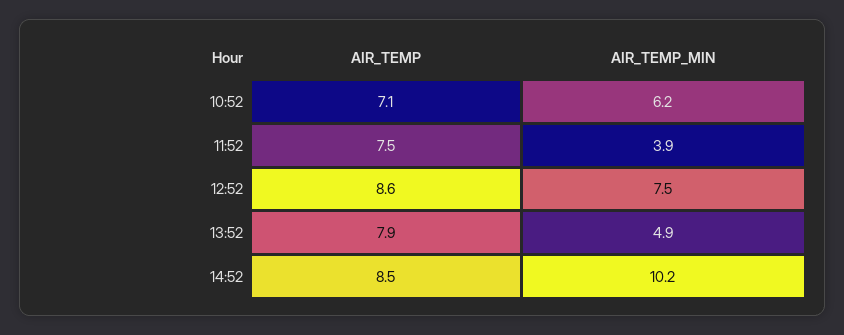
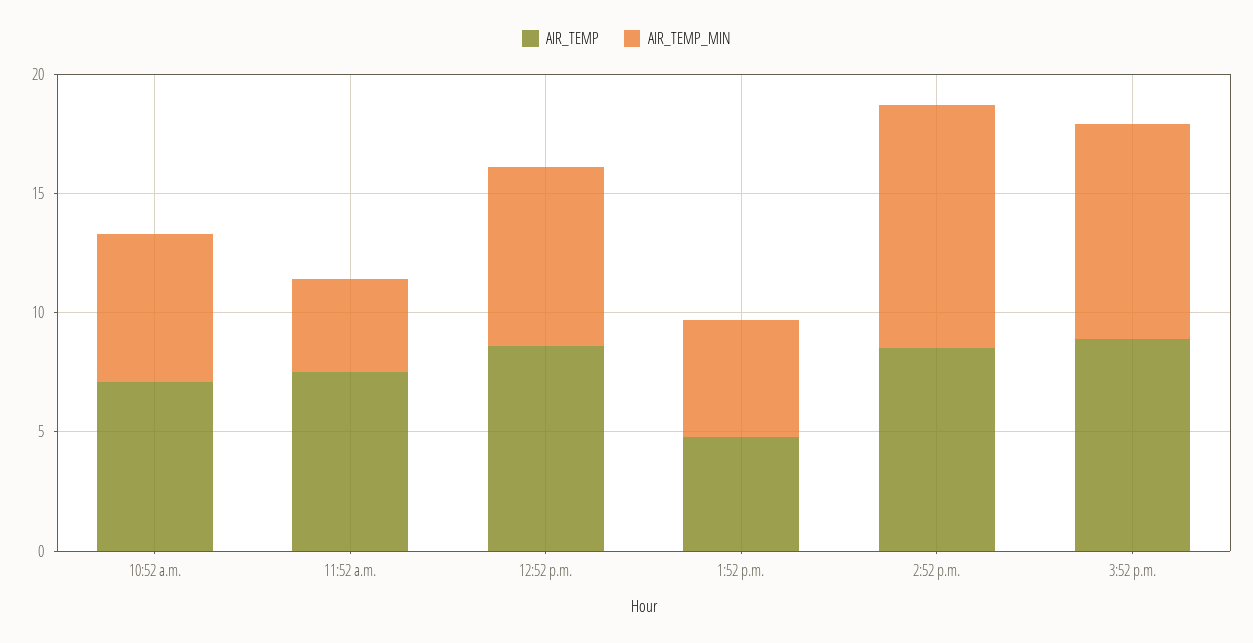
AIR_TEMP, 13:52: 7.9 -> 5
AIR_TEMP, 3:52 p.m.: none -> 9
AIR_TEMP_MIN, 3:52 p.m.: none -> 9

